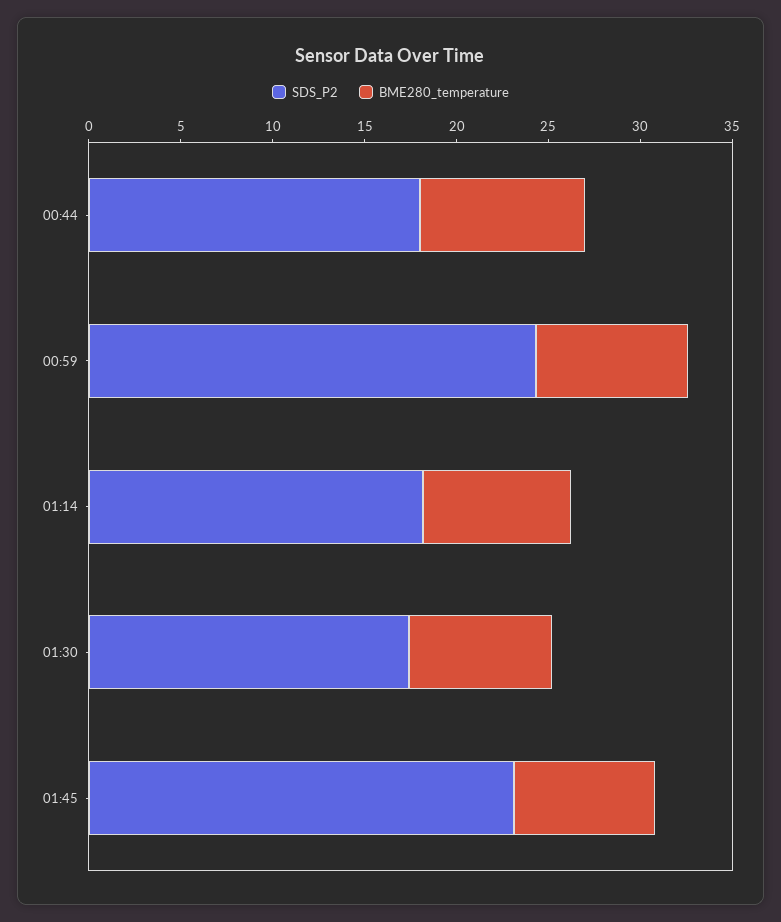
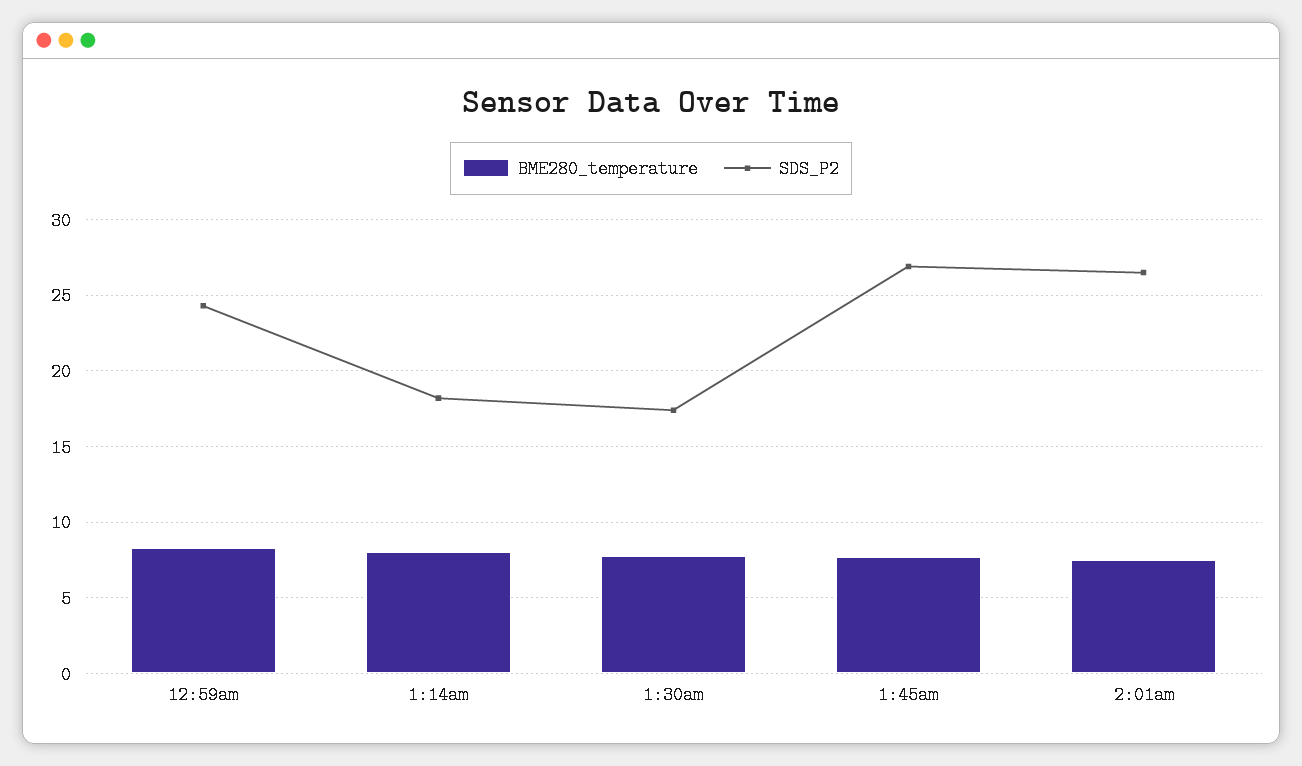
SDS_P2, 00:44: 18 -> none
BME280_temperature, 00:44: 9 -> none
SDS_P2, 01:45: 23 -> 27
BME280_temperature, 2:01am: none -> 7.5
SDS_P2, 2:01am: none -> 26.5

